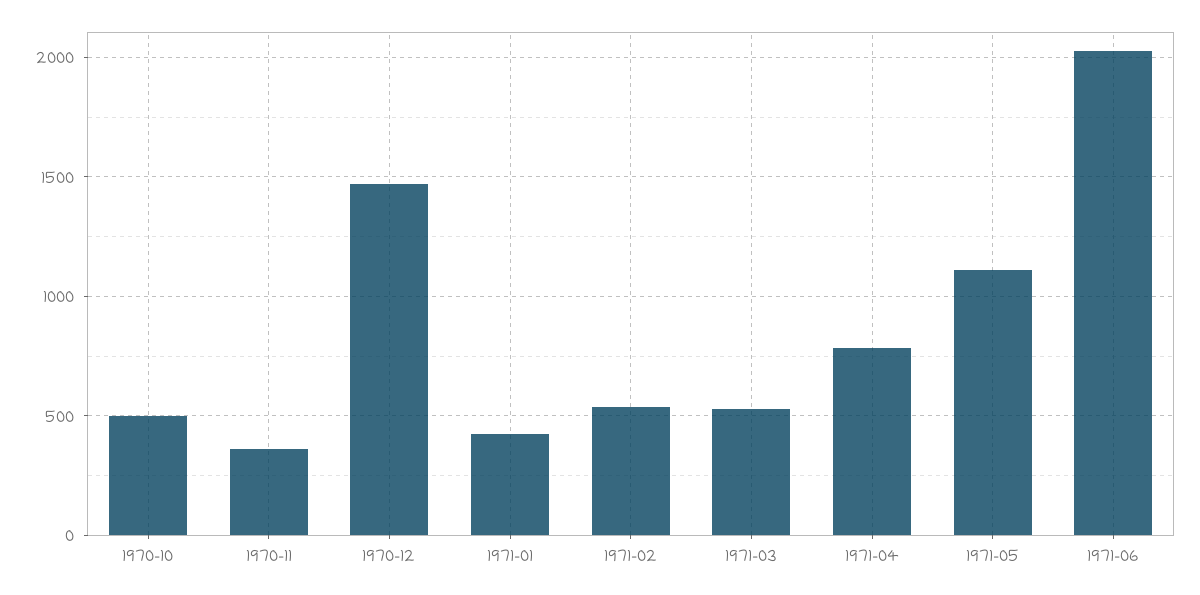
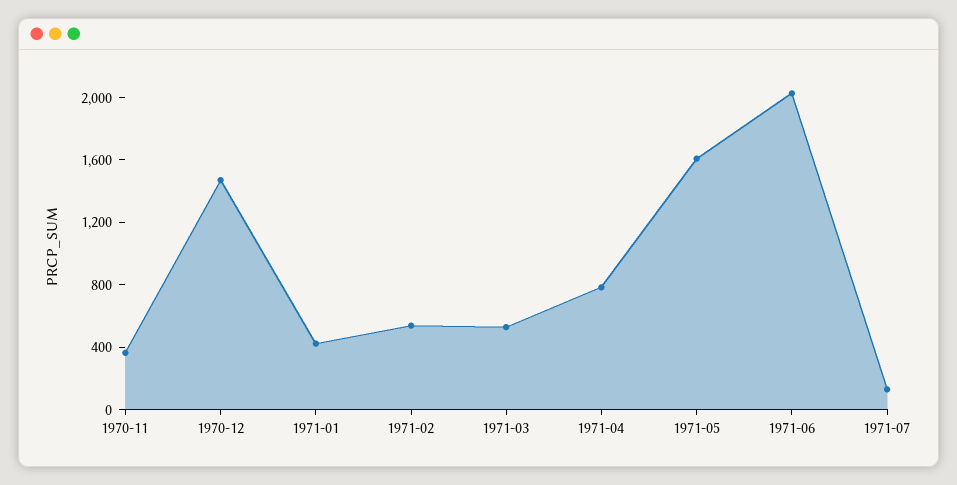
1970-10: 500 -> none
1971-05: 1100 -> 1600
1971-07: none -> 100

